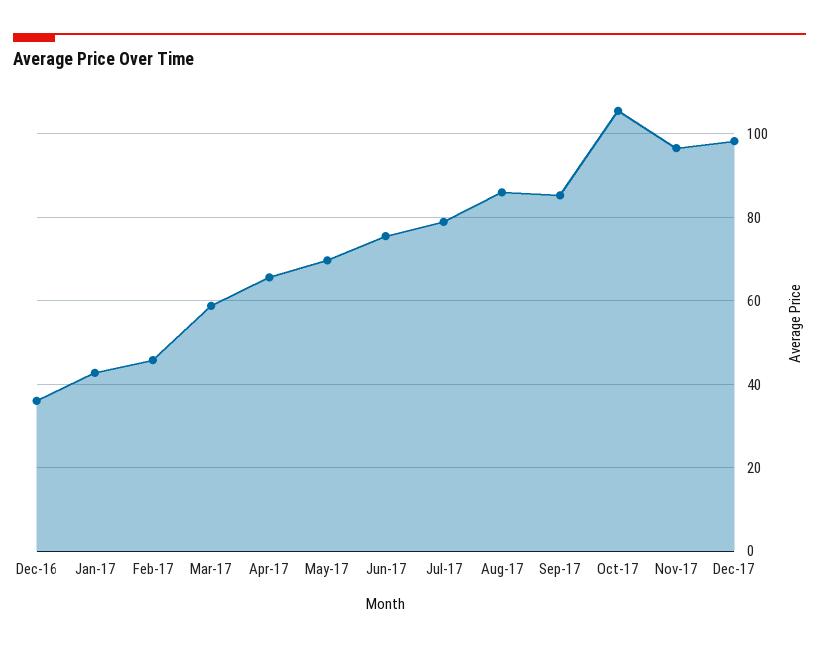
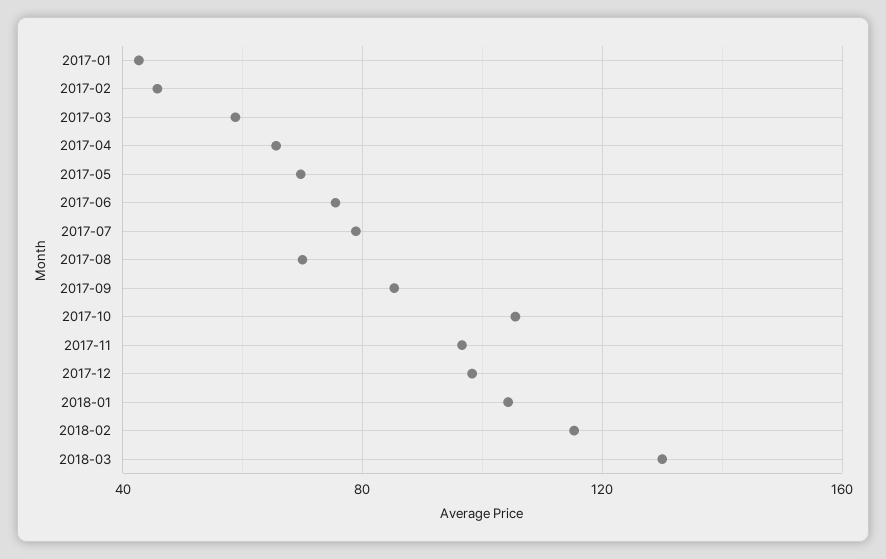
Dec-16: 36 -> none
Aug-17: 86 -> 70
2018-01: none -> 105
2018-02: none -> 115
2018-03: none -> 130

